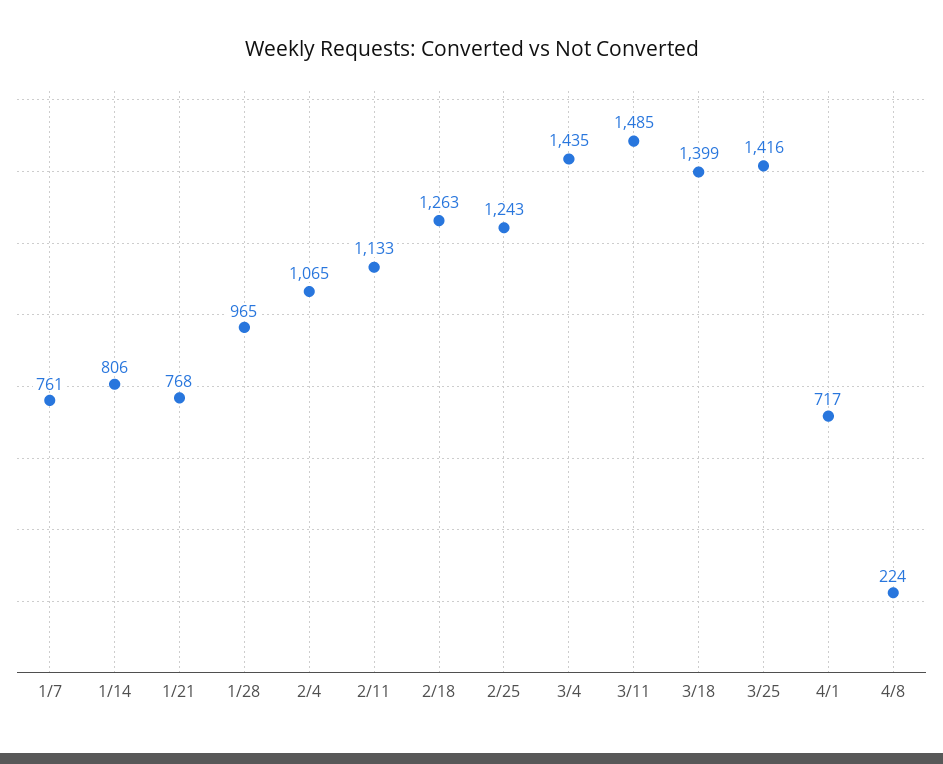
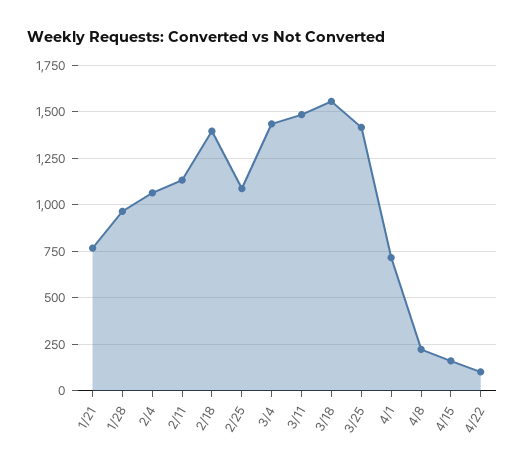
1/7: 761 -> none
1/14: 806 -> none
2/18: 1263 -> 1400
2/25: 1243 -> 1100
3/18: 1399 -> 1550
4/15: none -> 150
4/22: none -> 100

